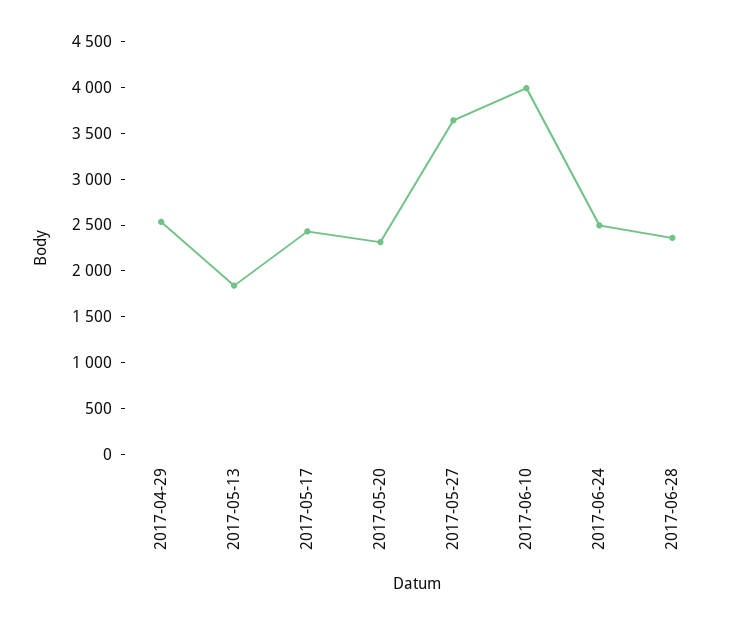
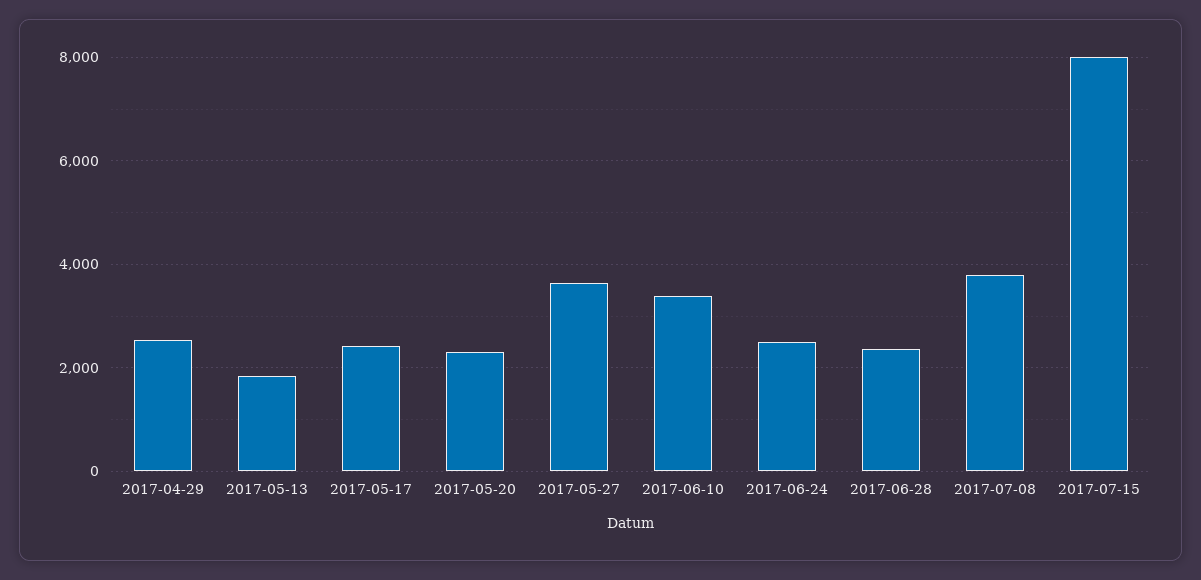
2017-06-10: 4000 -> 3400
2017-07-08: none -> 3800
2017-07-15: none -> 8000

